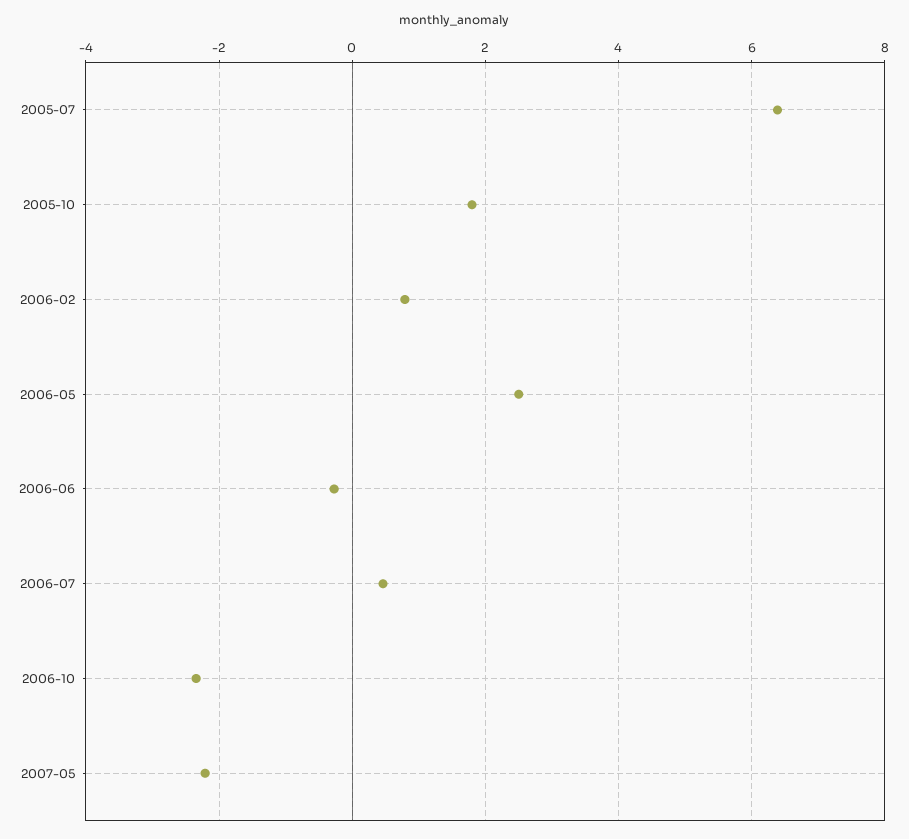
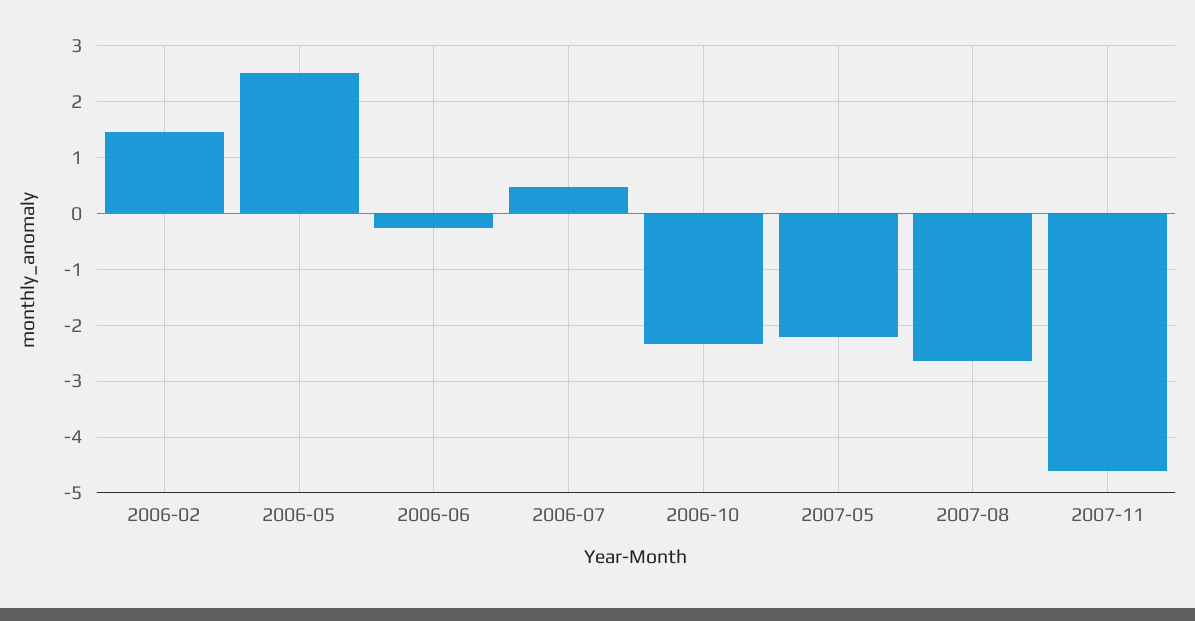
2005-07: 6.4 -> none
2005-10: 1.8 -> none
2006-02: 0.8 -> 1.4
2007-08: none -> -2.6
2007-11: none -> -4.6

